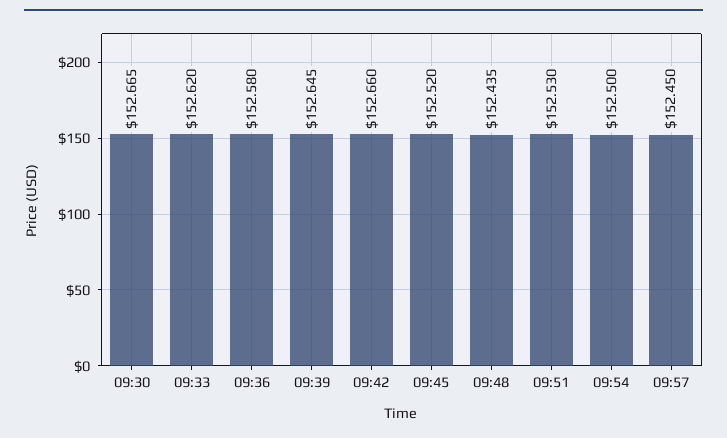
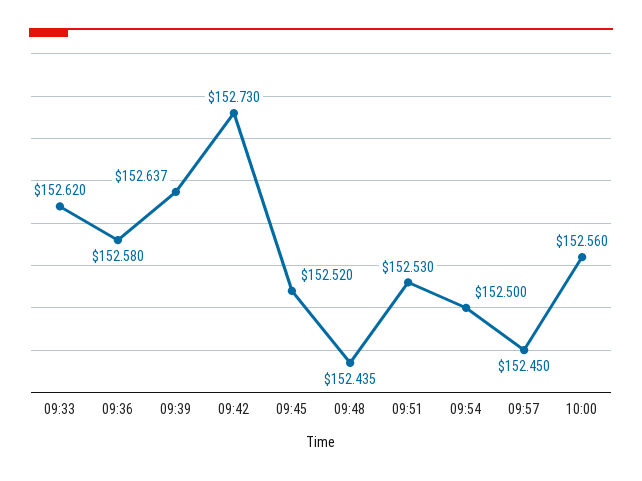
09:30: 152.665 -> none
09:39: 152.645 -> 152.637
09:42: 152.66 -> 152.73
10:00: none -> 152.56

